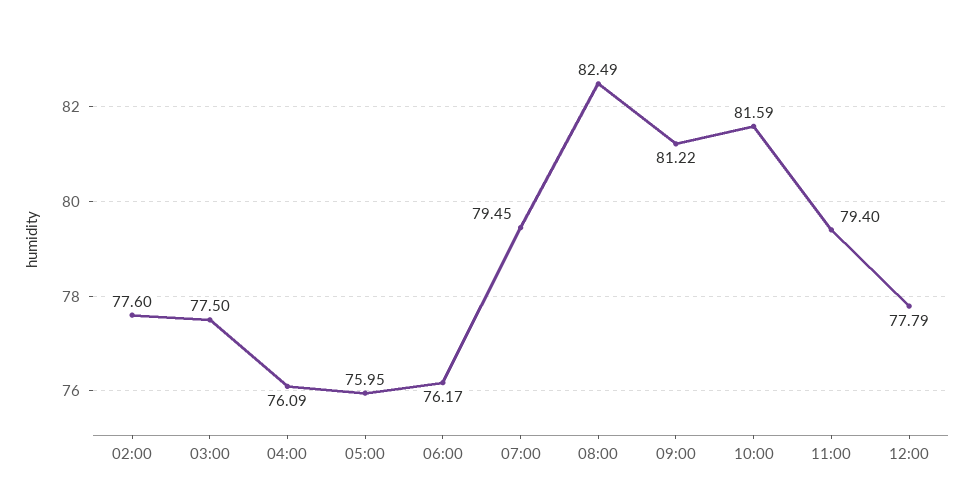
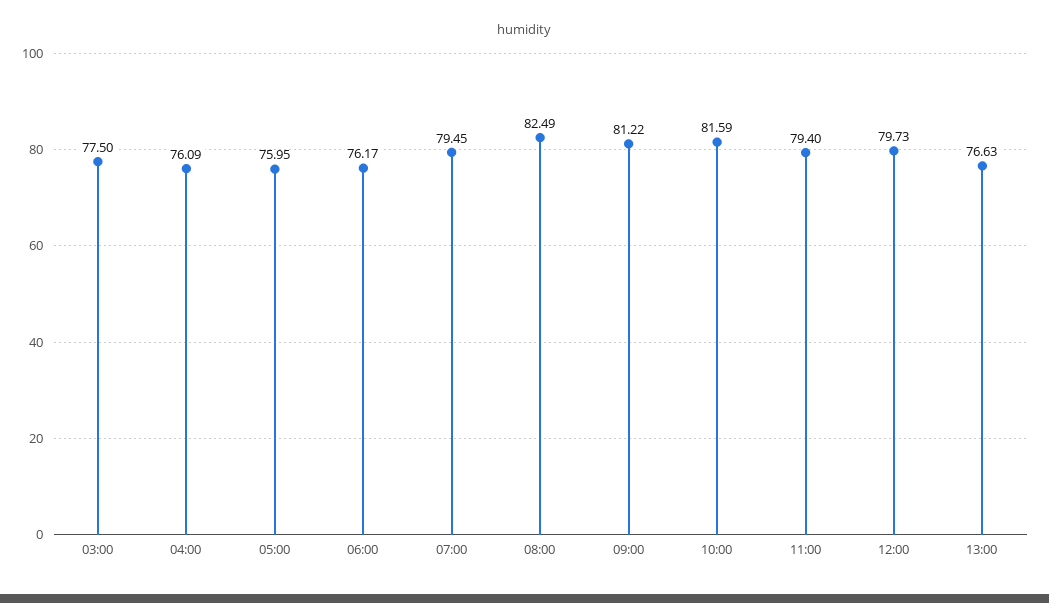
02:00: 77.6 -> none
12:00: 77.79 -> 79.73
13:00: none -> 76.63

